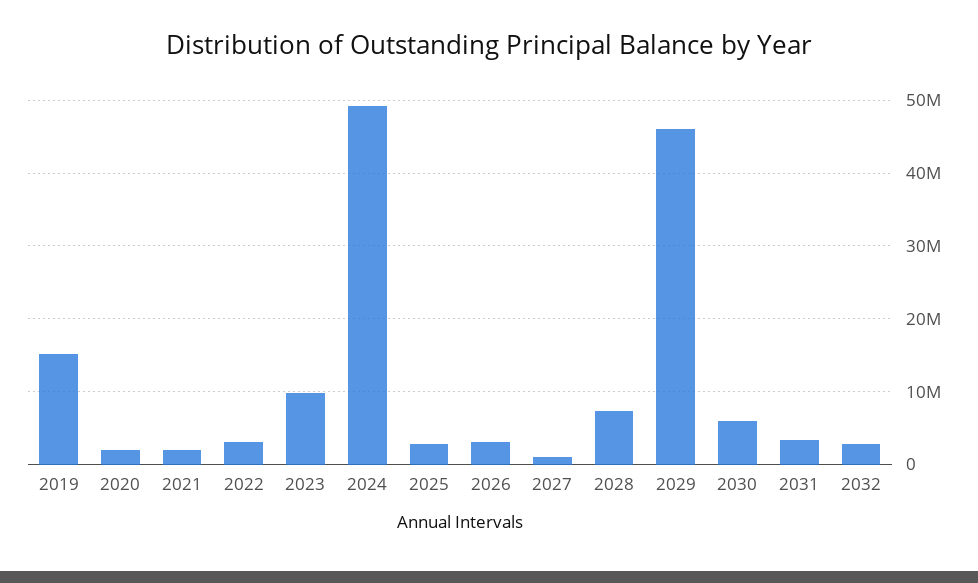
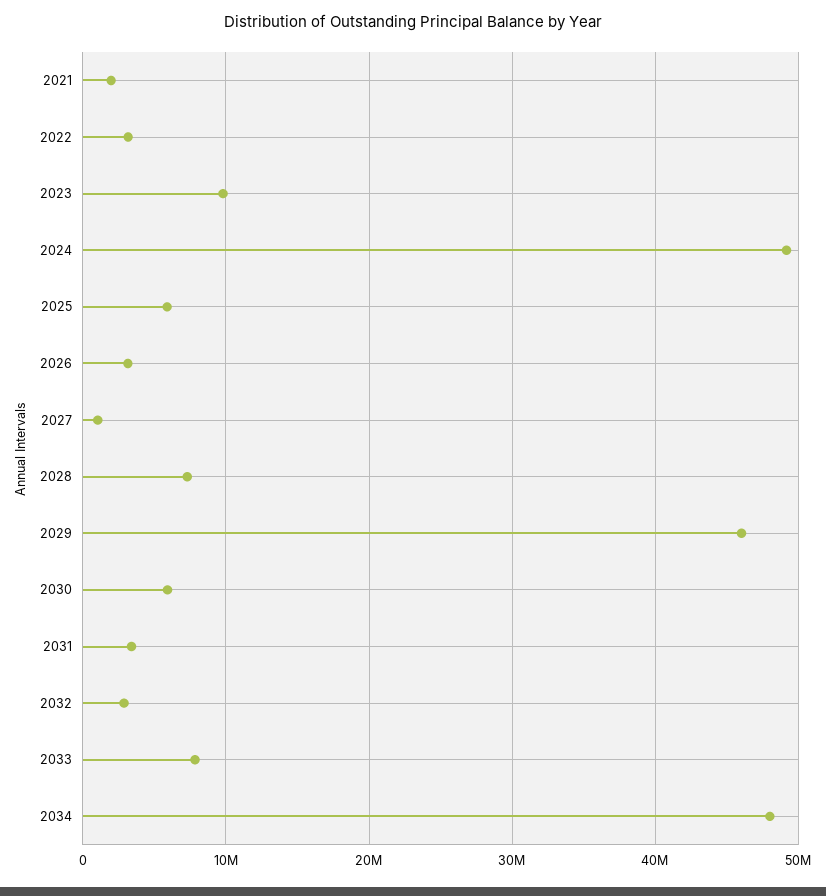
2019: 15000000 -> none
2020: 2000000 -> none
2025: 3000000 -> 6000000
2033: none -> 8000000
2034: none -> 48000000

